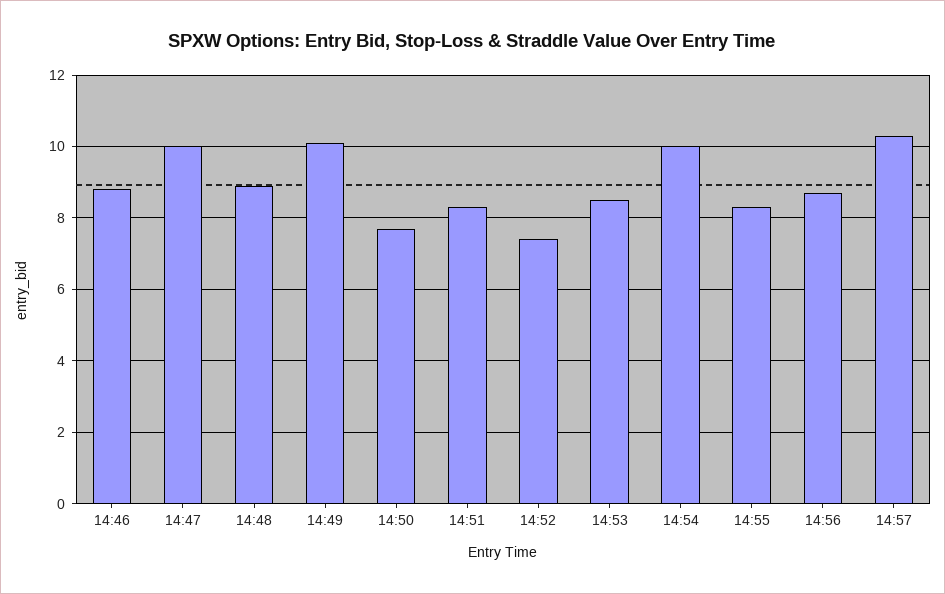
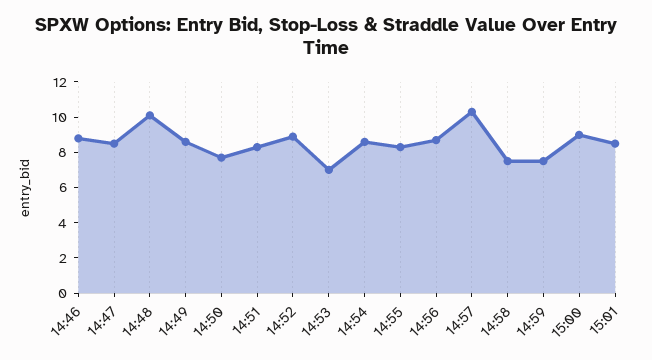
14:47: 10 -> 8.5
14:48: 9 -> 10
14:49: 10 -> 8.5
14:52: 7.5 -> 9
14:53: 8.5 -> 7
14:54: 10 -> 8.5
14:58: none -> 7.5
14:59: none -> 7.5
15:00: none -> 9
15:01: none -> 8.5

